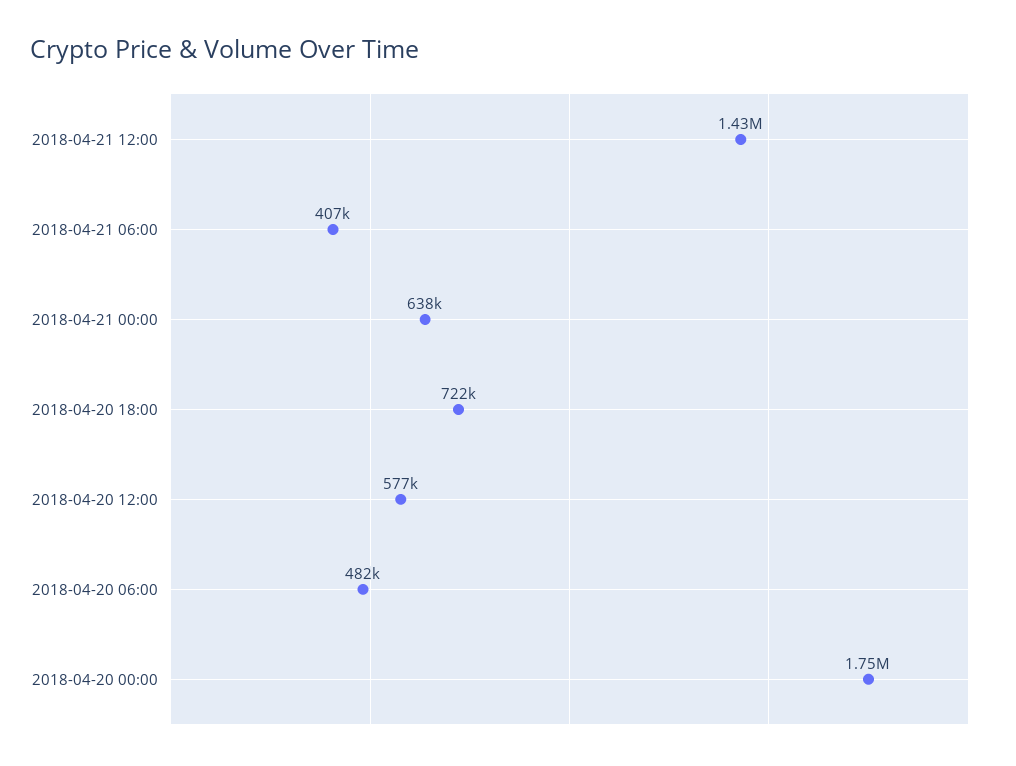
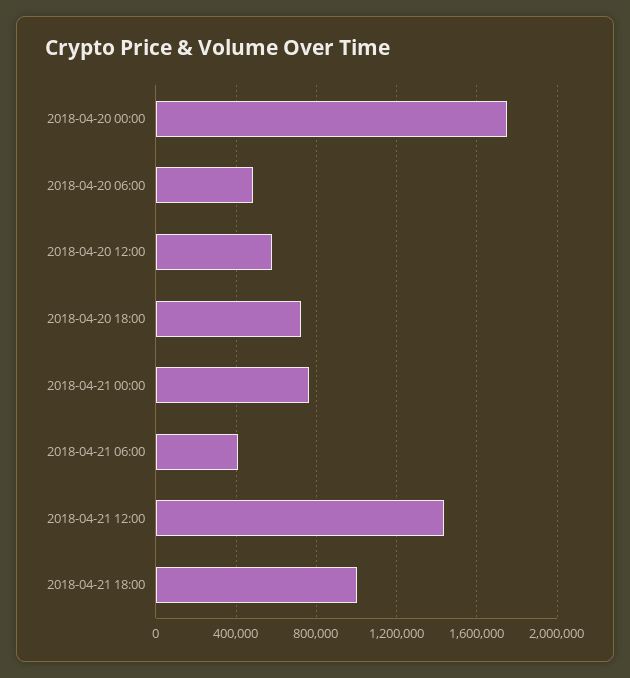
2018-04-21 00:00: 638000 -> 750000
2018-04-21 18:00: none -> 1000000

